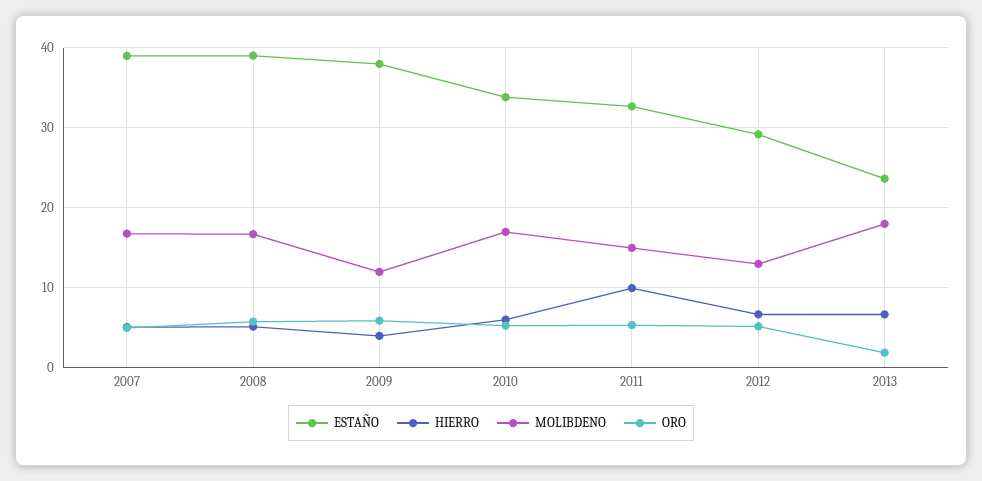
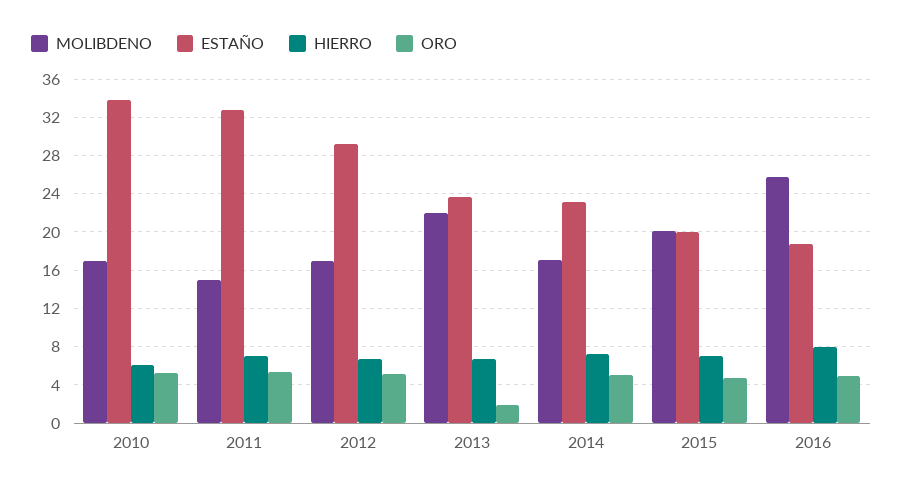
ESTAÑO, 2007: 39 -> none
HIERRO, 2007: 5 -> none
MOLIBDENO, 2007: 17 -> none
ORO, 2007: 5 -> none
ESTAÑO, 2008: 39 -> none
HIERRO, 2008: 5 -> none
MOLIBDENO, 2008: 17 -> none
ORO, 2008: 6 -> none
ESTAÑO, 2009: 38 -> none
HIERRO, 2009: 4 -> none
MOLIBDENO, 2009: 12 -> none
ORO, 2009: 6 -> none
HIERRO, 2011: 10 -> 7
MOLIBDENO, 2012: 13 -> 17
MOLIBDENO, 2013: 18 -> 22
MOLIBDENO, 2014: none -> 17
ESTAÑO, 2014: none -> 23
HIERRO, 2014: none -> 7
ORO, 2014: none -> 5
MOLIBDENO, 2015: none -> 20
ESTAÑO, 2015: none -> 20
HIERRO, 2015: none -> 7
ORO, 2015: none -> 5
MOLIBDENO, 2016: none -> 26
ESTAÑO, 2016: none -> 19
HIERRO, 2016: none -> 8
ORO, 2016: none -> 5

